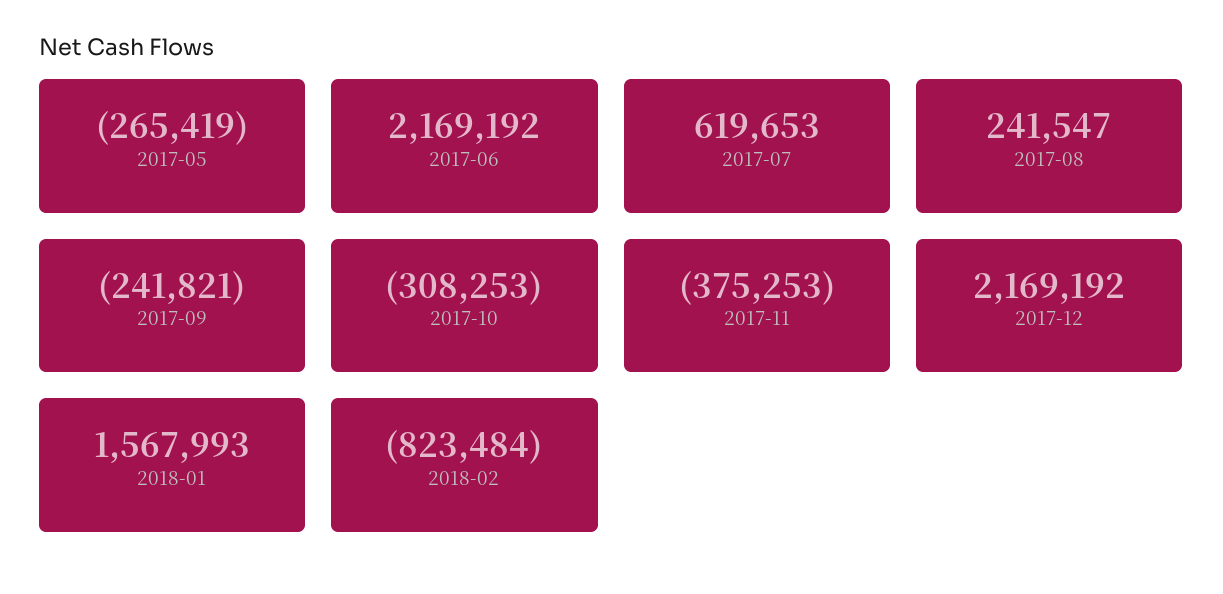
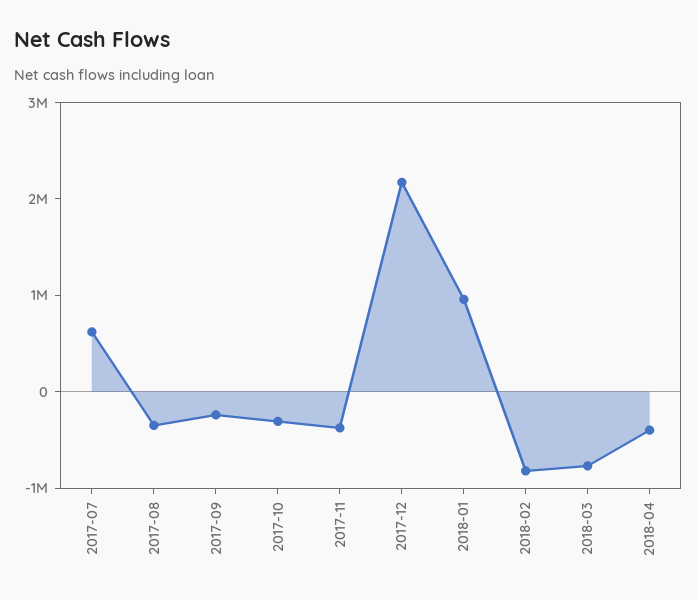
2017-05: -265419 -> none
2017-06: 2169192 -> none
2017-08: 241547 -> -400000
2018-01: 1567993 -> 1000000
2018-03: none -> -800000
2018-04: none -> -400000

